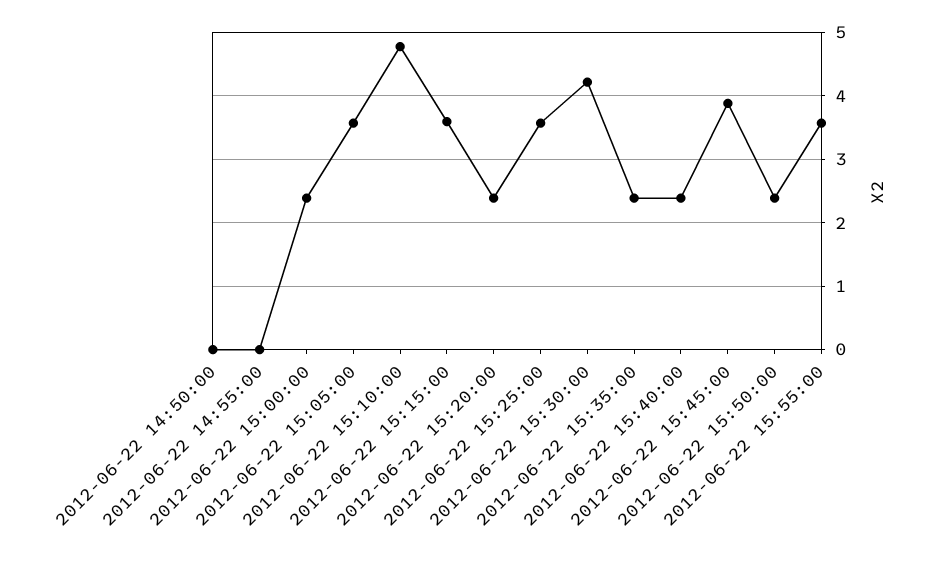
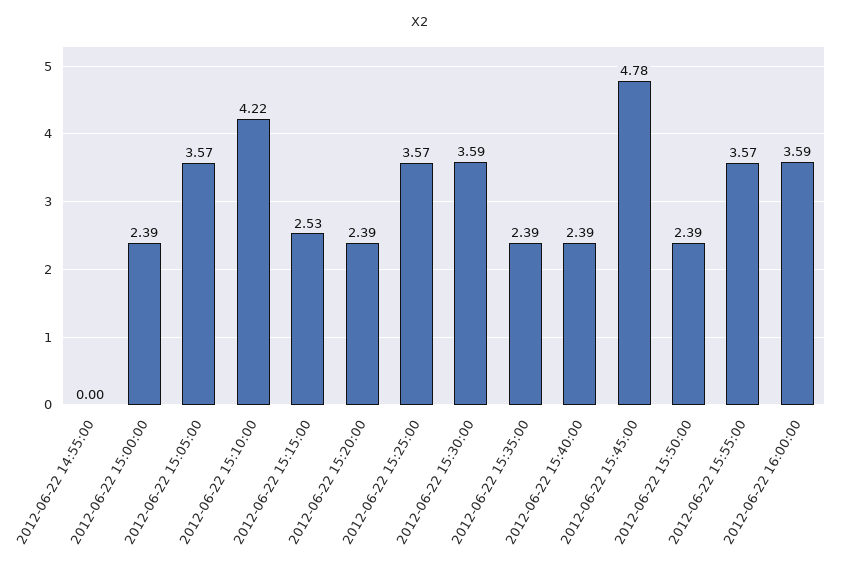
2012-06-22 14:50:00: 0 -> none
2012-06-22 15:10:00: 4.8 -> 4.22
2012-06-22 15:15:00: 3.6 -> 2.53
2012-06-22 15:30:00: 4.2 -> 3.59
2012-06-22 15:45:00: 3.9 -> 4.78
2012-06-22 16:00:00: none -> 3.59

